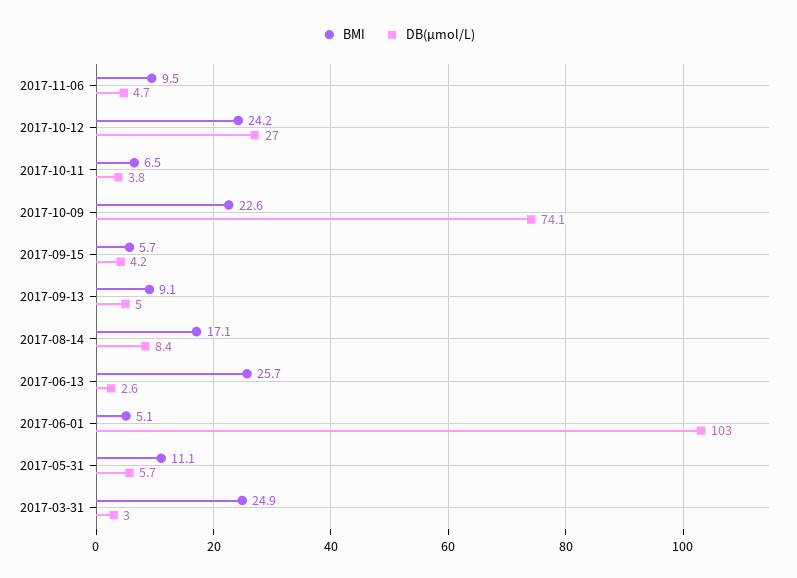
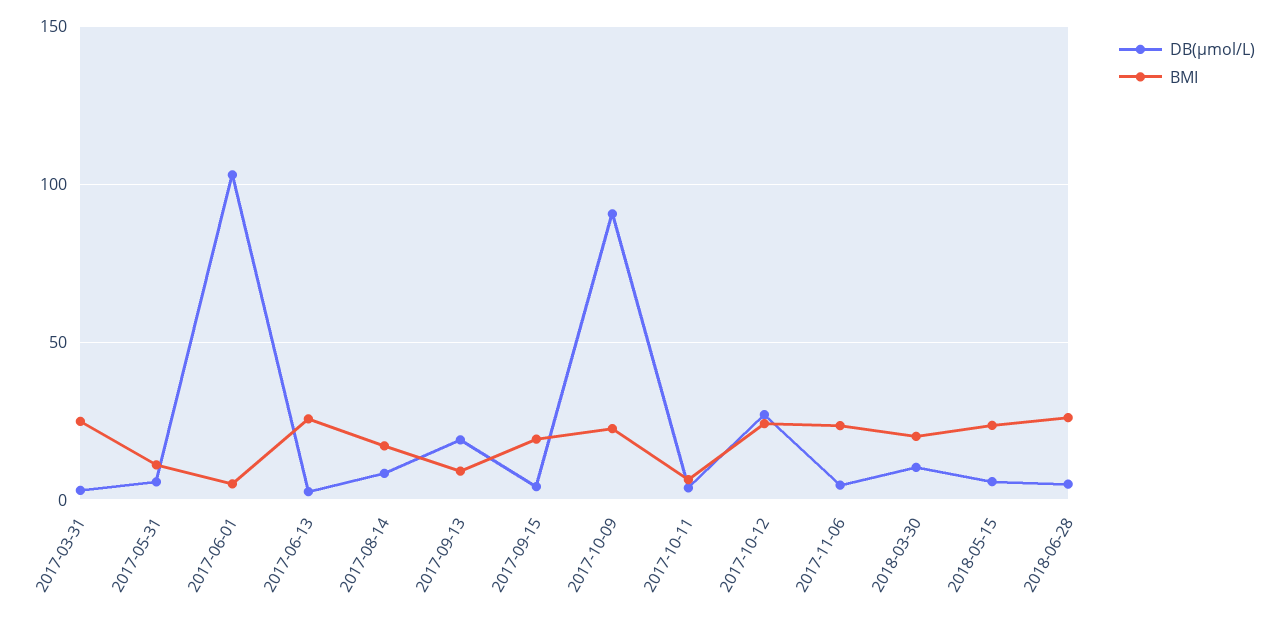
BMI, 2017-11-06: 9.5 -> 25
DB(μmol/L), 2017-10-09: 74.1 -> 90
BMI, 2017-09-15: 5.7 -> 20
DB(μmol/L), 2017-09-13: 5 -> 20
DB(μmol/L), 2018-03-30: none -> 10
BMI, 2018-03-30: none -> 20
DB(μmol/L), 2018-05-15: none -> 5
BMI, 2018-05-15: none -> 25
DB(μmol/L), 2018-06-28: none -> 5
BMI, 2018-06-28: none -> 25

